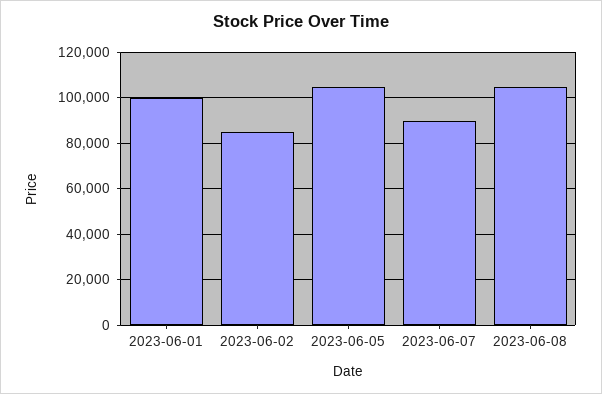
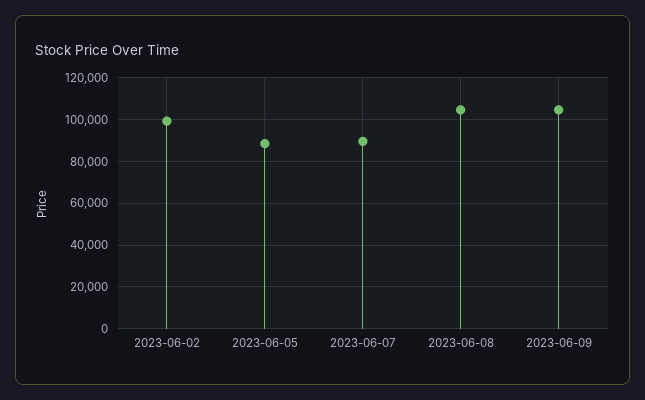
2023-06-01: 100000 -> none
2023-06-02: 85000 -> 100000
2023-06-05: 105000 -> 90000
2023-06-09: none -> 105000

